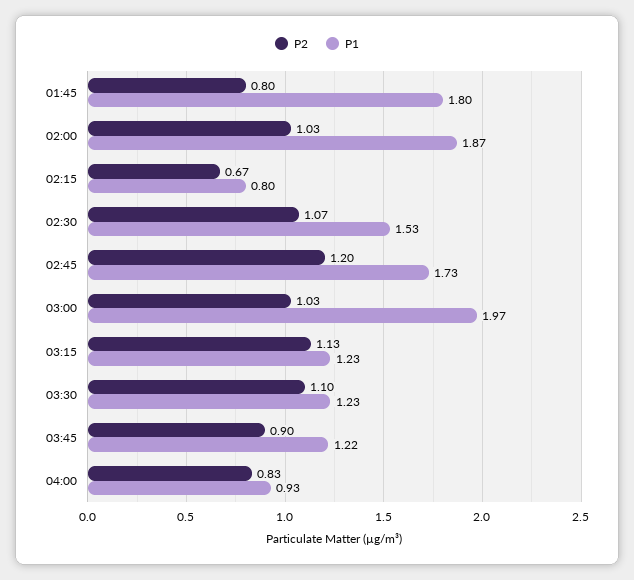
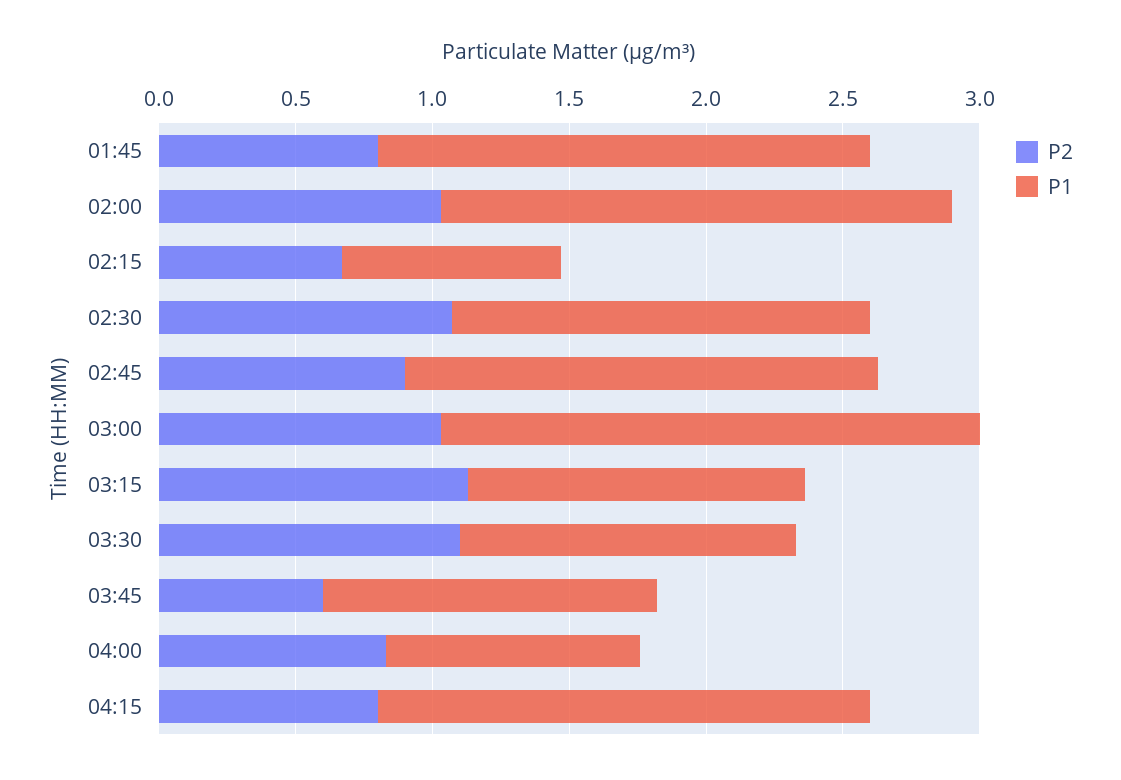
P2, 02:45: 1.2 -> 0.9
P2, 03:45: 0.9 -> 0.6
P2, 04:15: none -> 0.8
P1, 04:15: none -> 1.8

